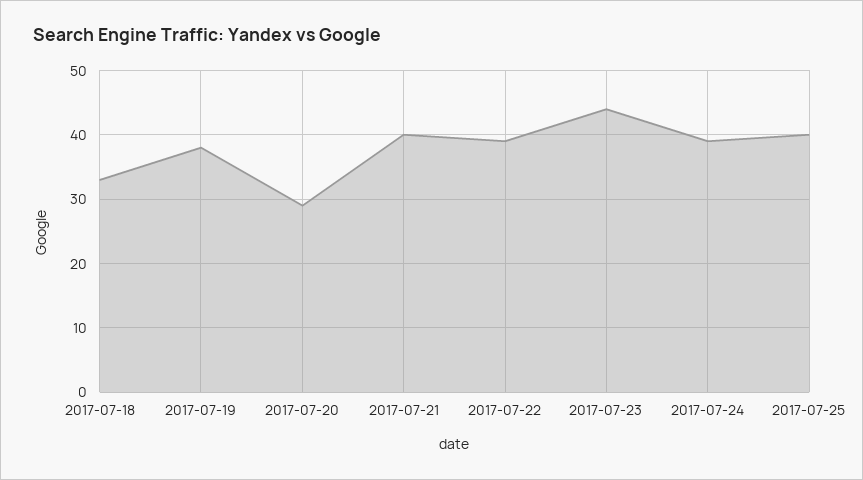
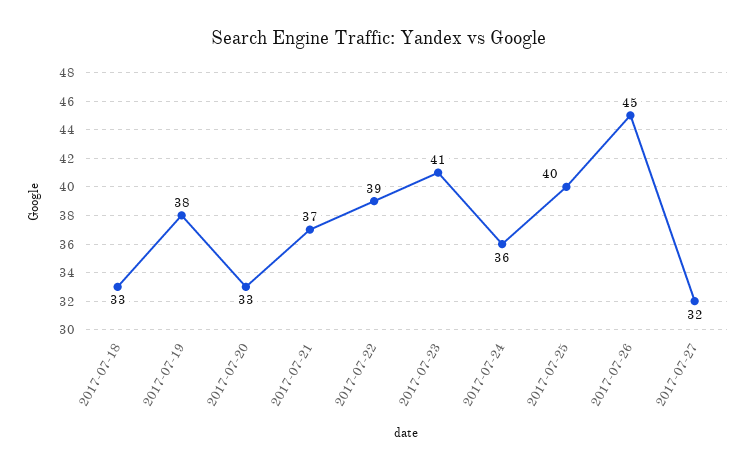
2017-07-20: 29 -> 33
2017-07-21: 40 -> 37
2017-07-23: 44 -> 41
2017-07-24: 39 -> 36
2017-07-26: none -> 45
2017-07-27: none -> 32

